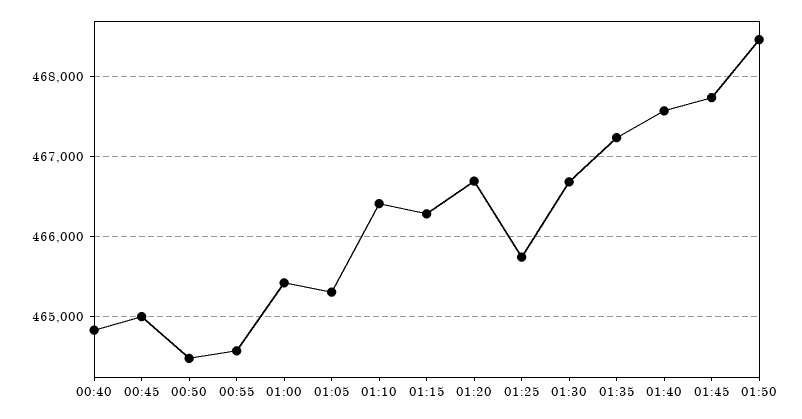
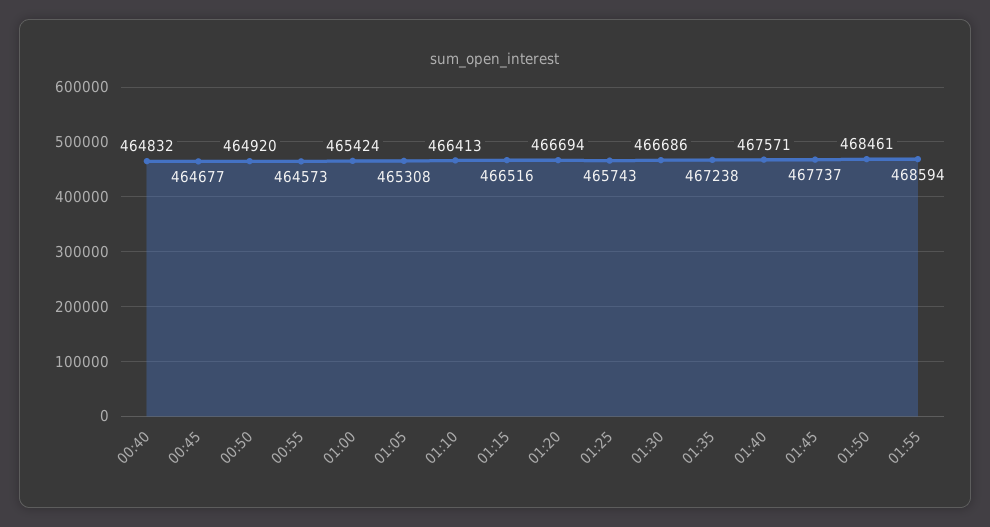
00:45: 465000 -> 464677
00:50: 464500 -> 464920
01:15: 466300 -> 466516
01:55: none -> 468594

